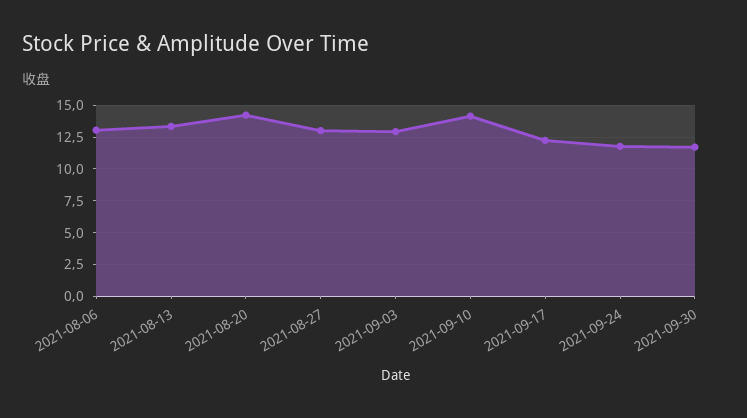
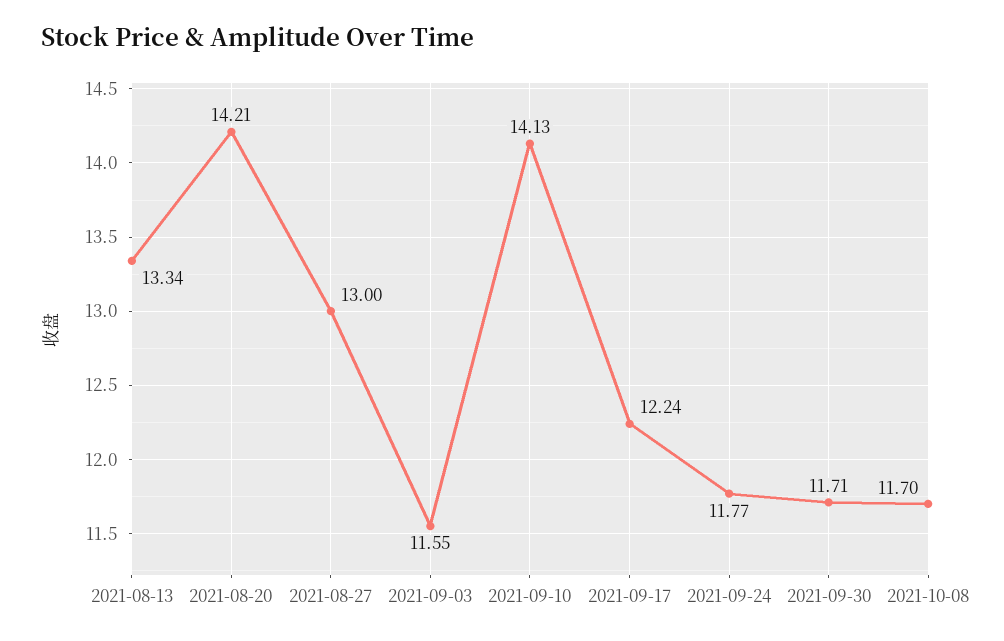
2021-08-06: 13 -> none
2021-09-03: 13 -> 11.55
2021-10-08: none -> 11.7

